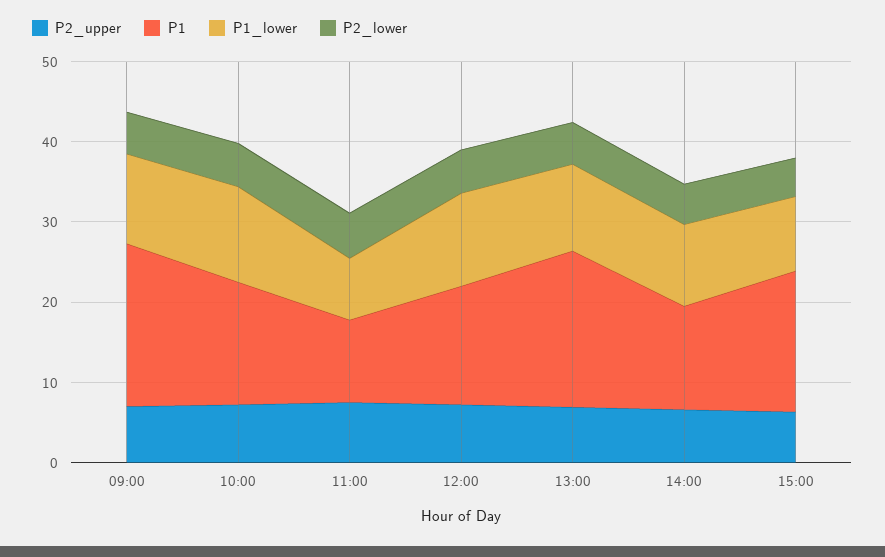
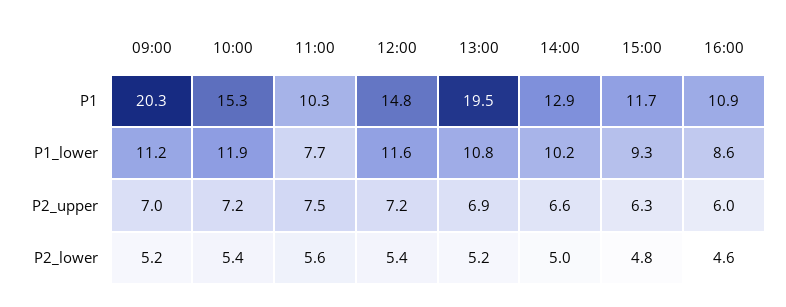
P1, 15:00: 18 -> 11.7
P1, 16:00: none -> 10.9
P1_lower, 16:00: none -> 8.6
P2_upper, 16:00: none -> 6
P2_lower, 16:00: none -> 4.6

